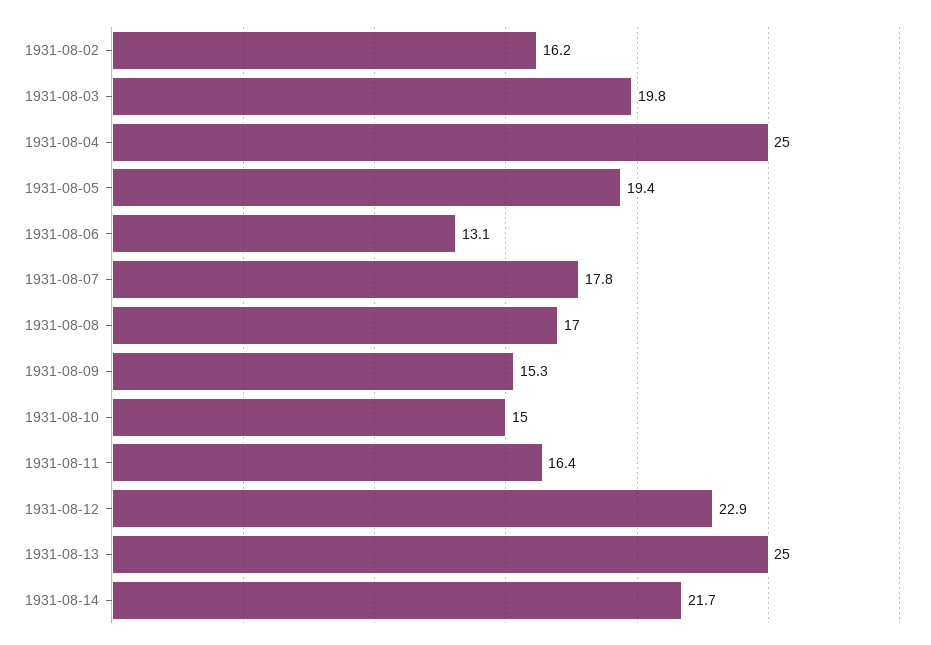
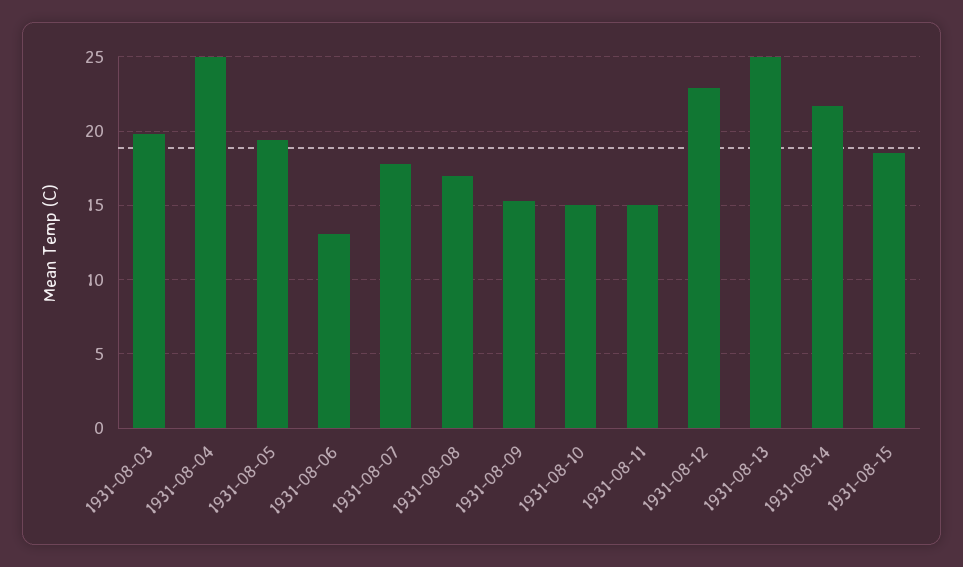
1931-08-02: 16.2 -> none
1931-08-11: 16.4 -> 15
1931-08-15: none -> 18.5

